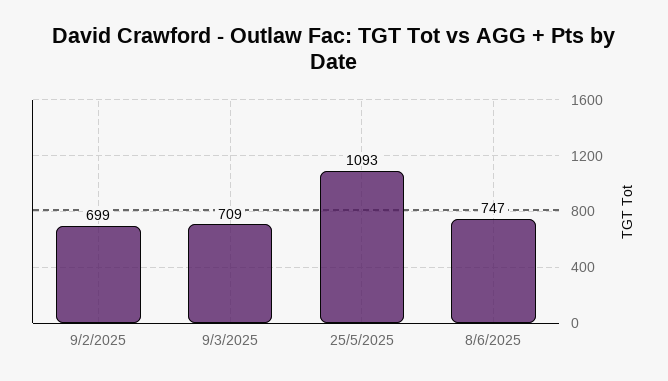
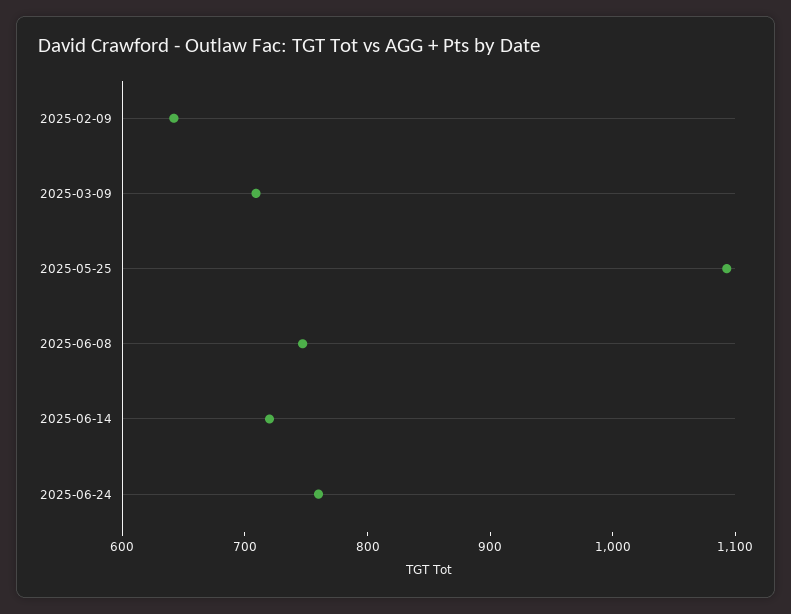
9/2/2025: 699 -> 640
2025-06-14: none -> 720
2025-06-24: none -> 760

